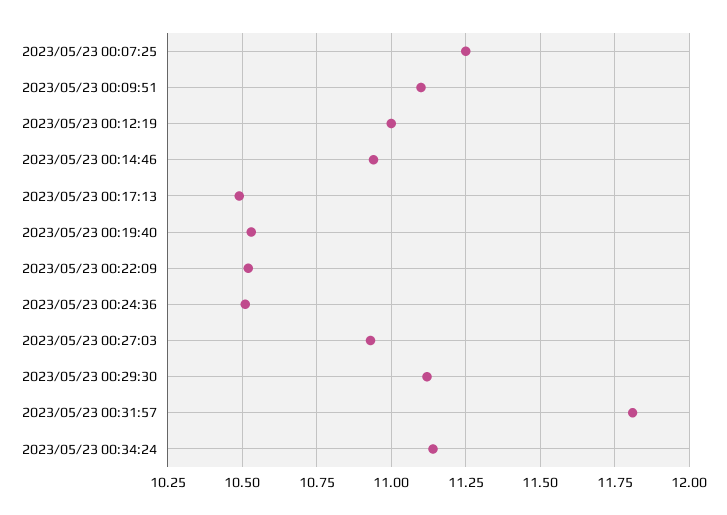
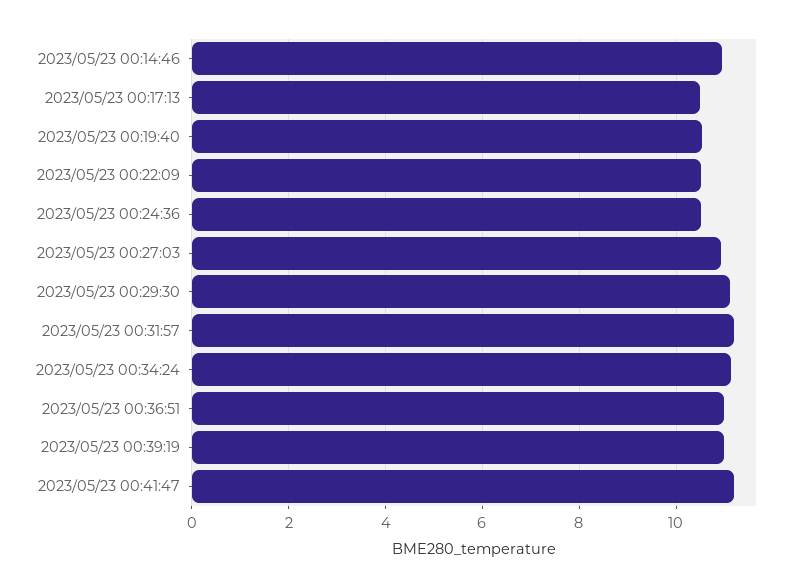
2023/05/23 00:07:25: 11.25 -> none
2023/05/23 00:09:51: 11.1 -> none
2023/05/23 00:12:19: 11 -> none
2023/05/23 00:31:57: 11.8 -> 11.2
2023/05/23 00:36:51: none -> 11
2023/05/23 00:39:19: none -> 11
2023/05/23 00:41:47: none -> 11.2

